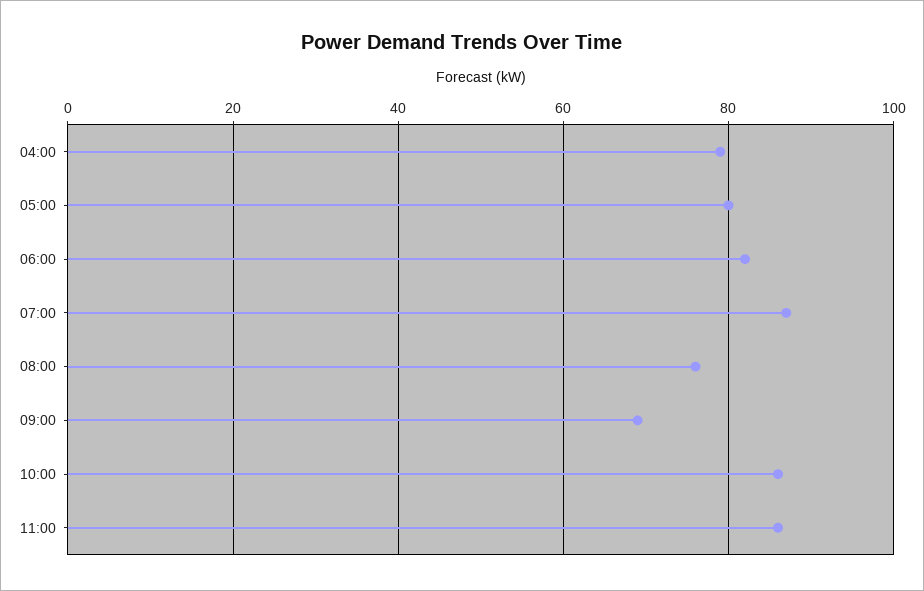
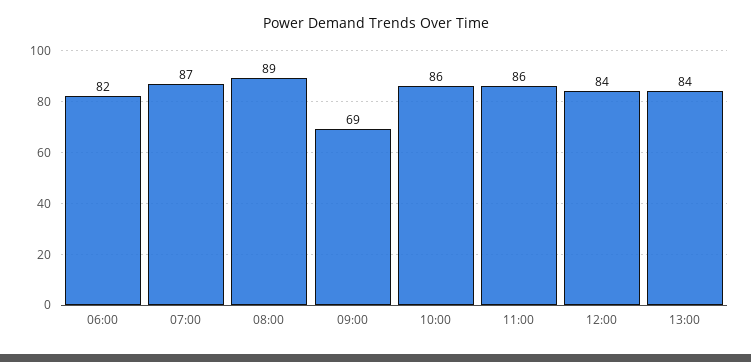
04:00: 80 -> none
05:00: 80 -> none
08:00: 75 -> 89
12:00: none -> 84
13:00: none -> 84

